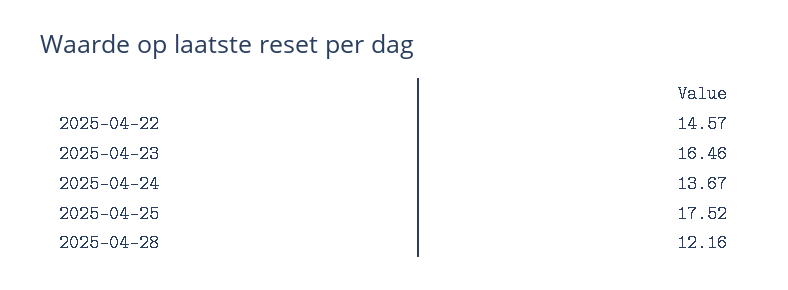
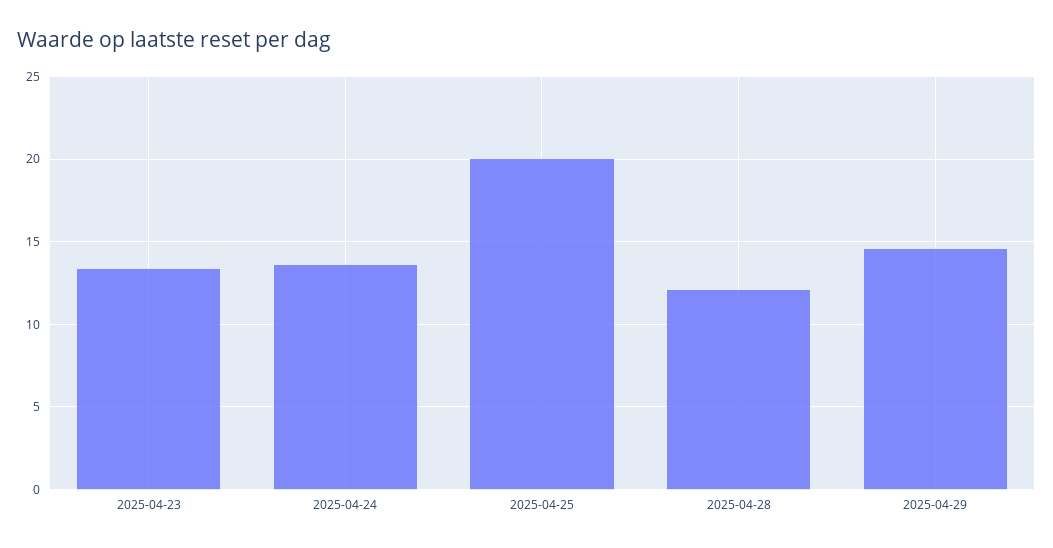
2025-04-22: 14.57 -> none
2025-04-23: 16.46 -> 13.5
2025-04-25: 17.52 -> 20
2025-04-29: none -> 14.5

